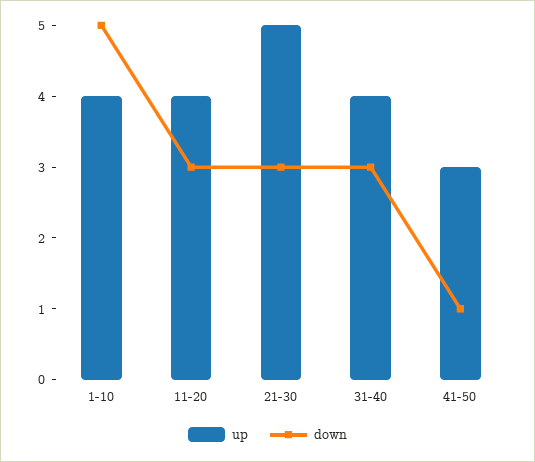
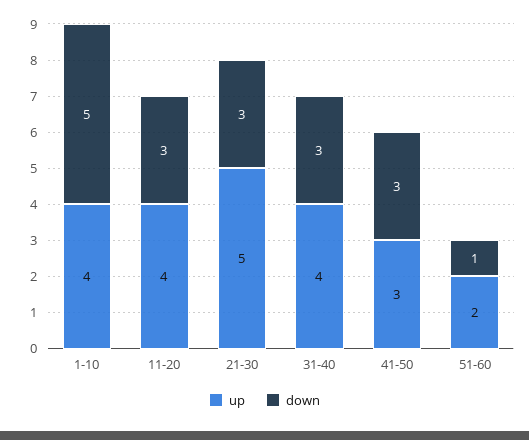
down, 41-50: 1 -> 3
up, 51-60: none -> 2
down, 51-60: none -> 1

